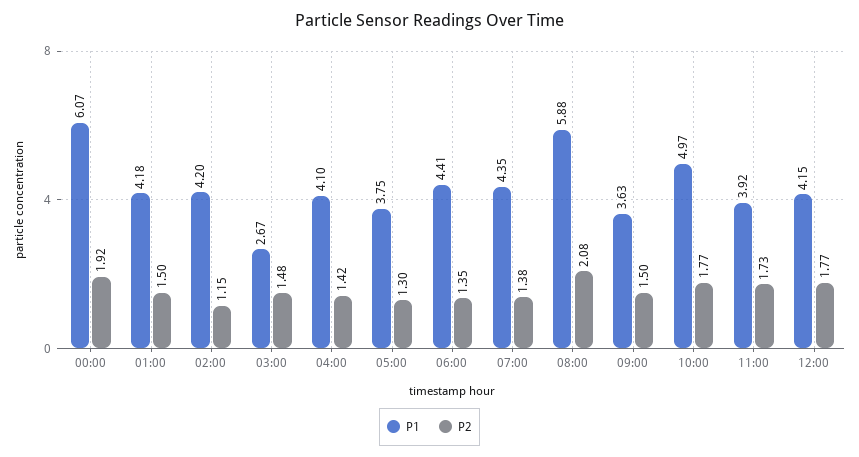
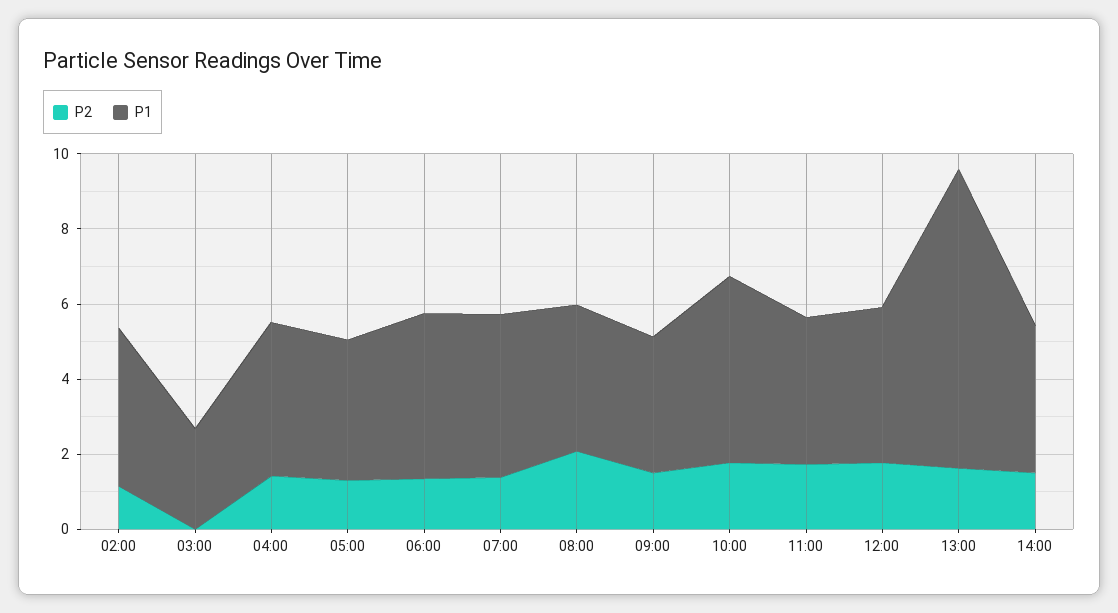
P1, 00:00: 6.07 -> none
P2, 00:00: 1.92 -> none
P1, 01:00: 4.18 -> none
P2, 01:00: 1.5 -> none
P2, 03:00: 1.48 -> 0
P1, 08:00: 5.88 -> 4
P2, 13:00: none -> 1.5
P1, 13:00: none -> 8
P2, 14:00: none -> 1.5
P1, 14:00: none -> 4

